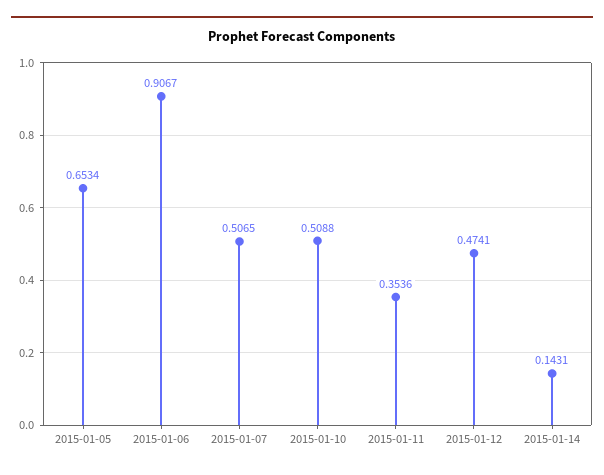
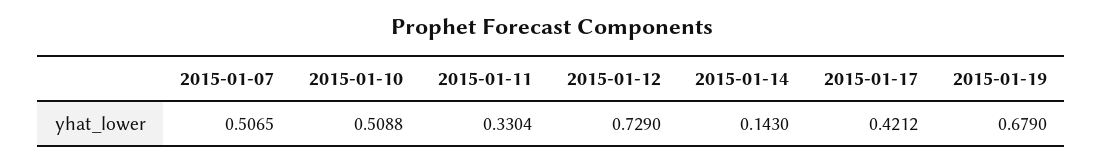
2015-01-05: 0.6534 -> none
2015-01-06: 0.9067 -> none
2015-01-11: 0.3536 -> 0.3304
2015-01-12: 0.4741 -> 0.729
2015-01-14: 0.1431 -> 0.143
2015-01-17: none -> 0.4212
2015-01-19: none -> 0.679

